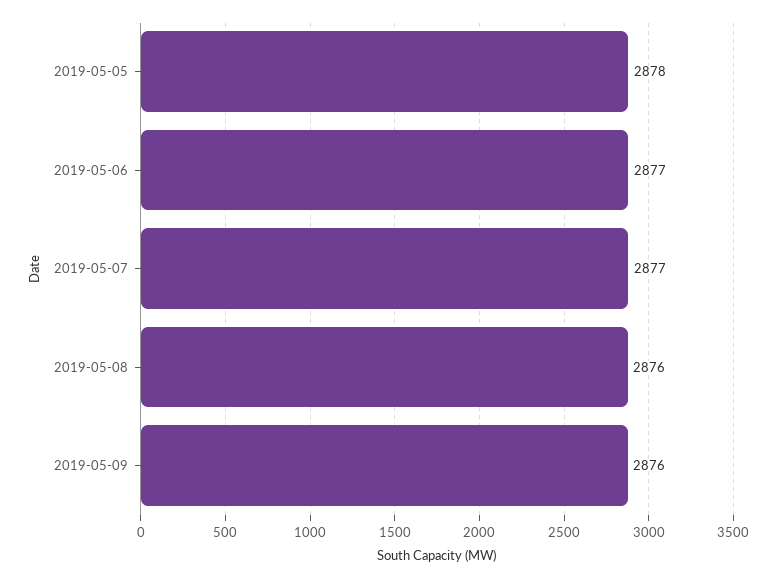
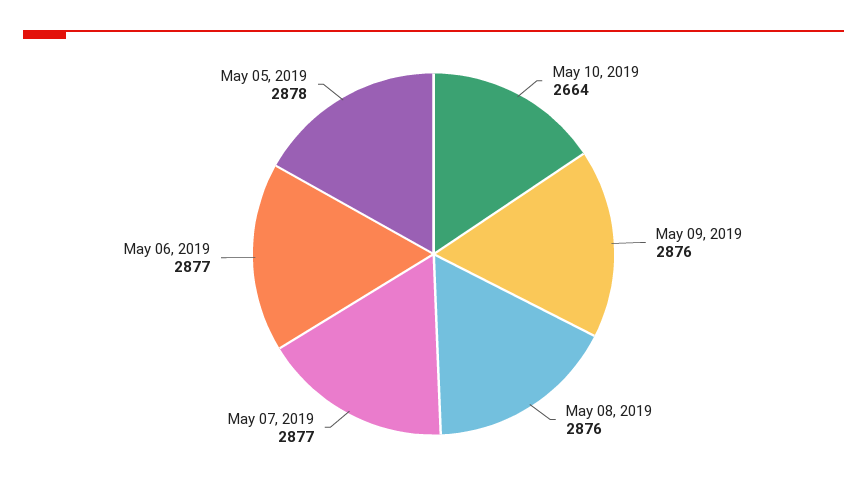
May 10, 2019: none -> 2664

